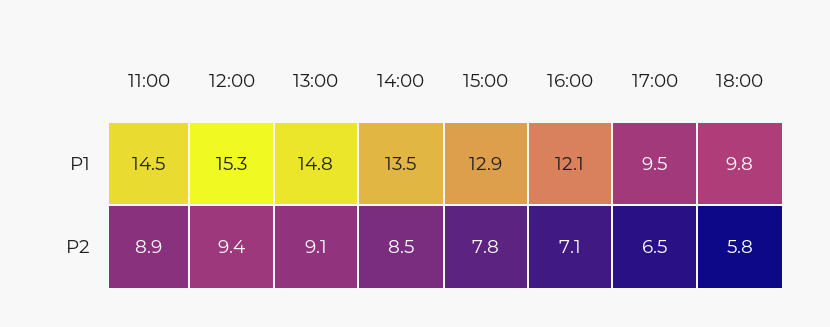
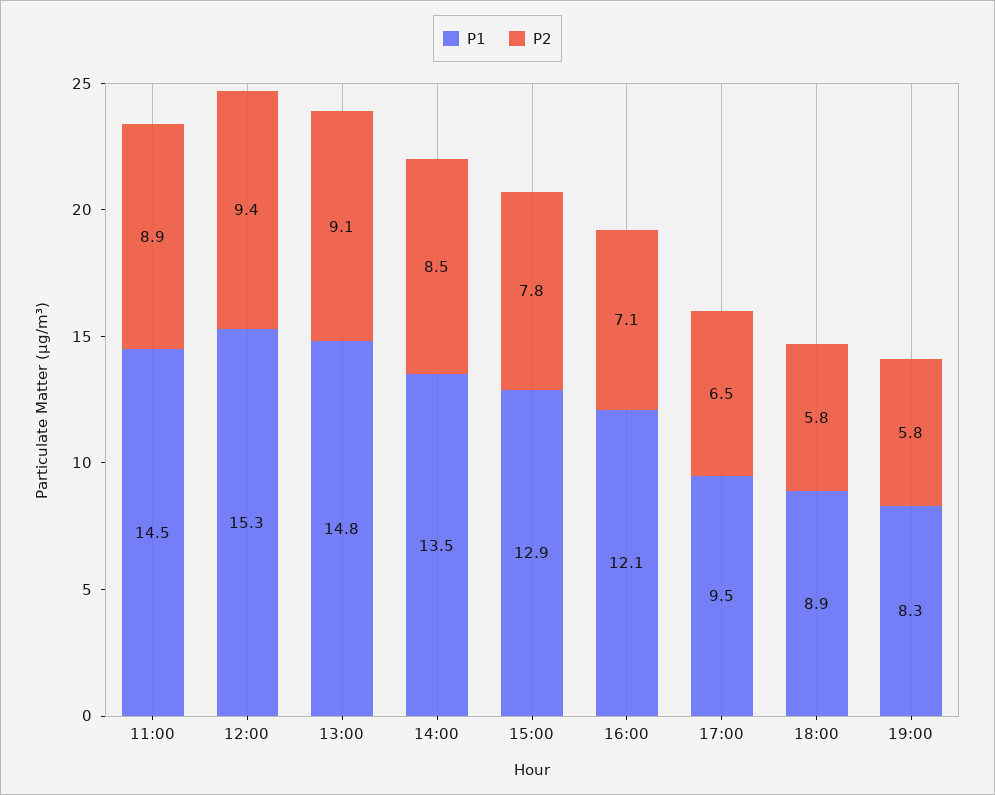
P1, 18:00: 9.8 -> 8.9
P1, 19:00: none -> 8.3
P2, 19:00: none -> 5.8

